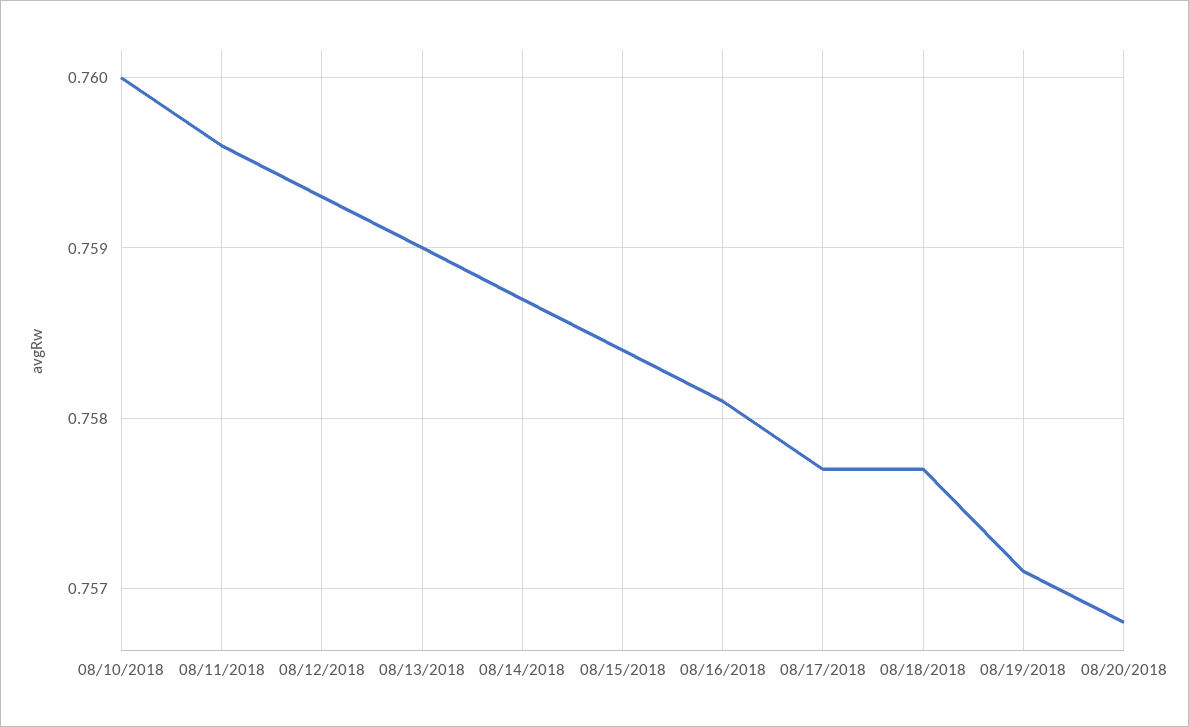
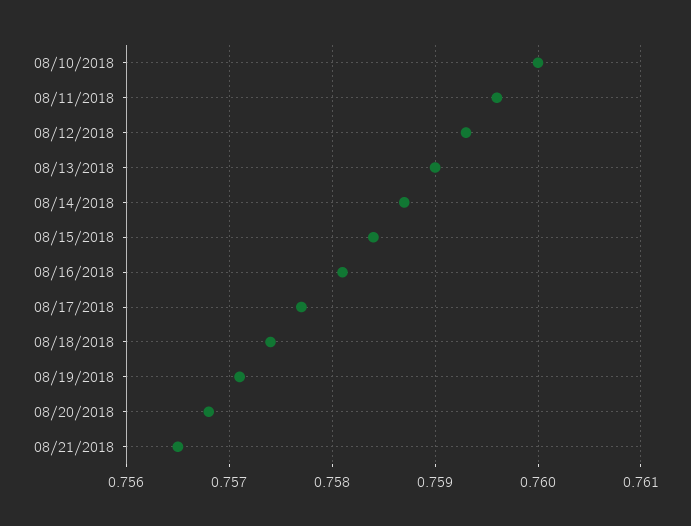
08/18/2018: 0.7577 -> 0.7574
08/21/2018: none -> 0.7565

